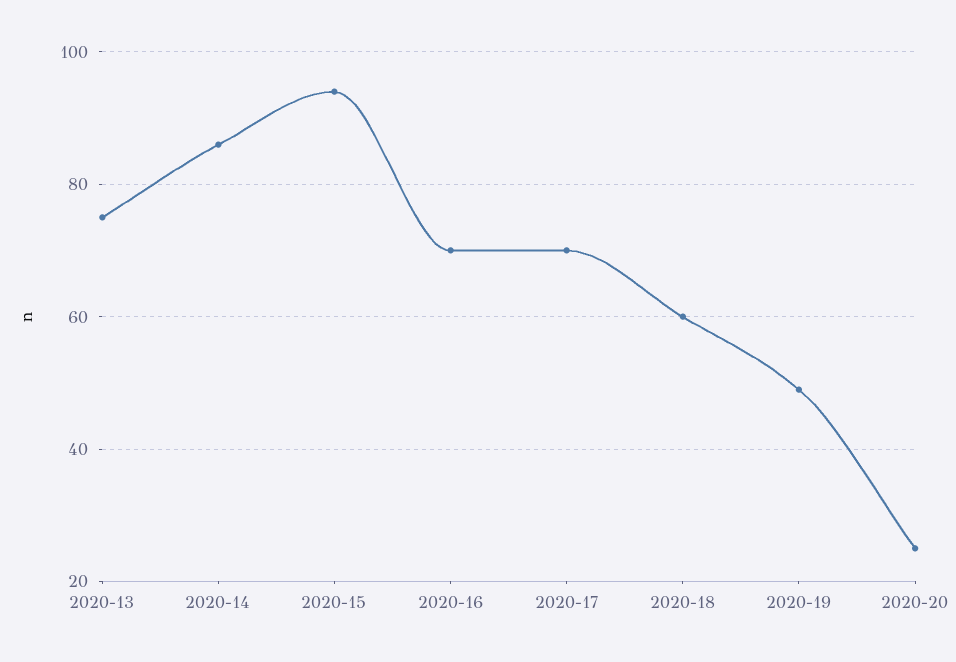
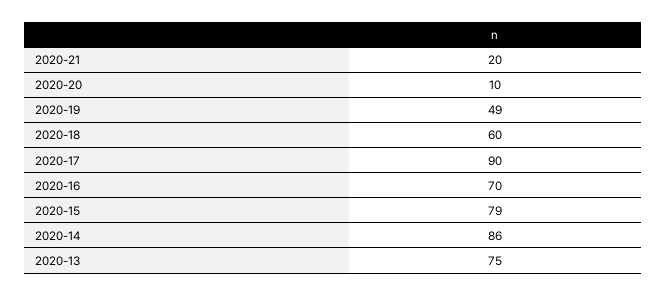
2020-15: 95 -> 79
2020-17: 70 -> 90
2020-20: 25 -> 10
2020-21: none -> 20

